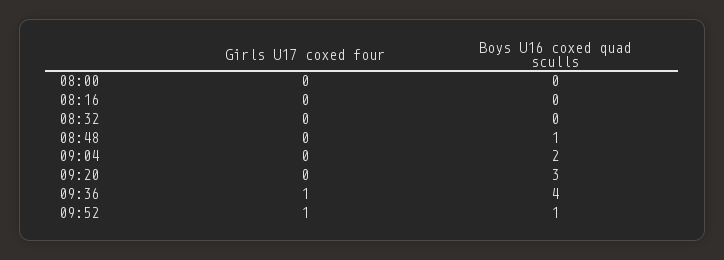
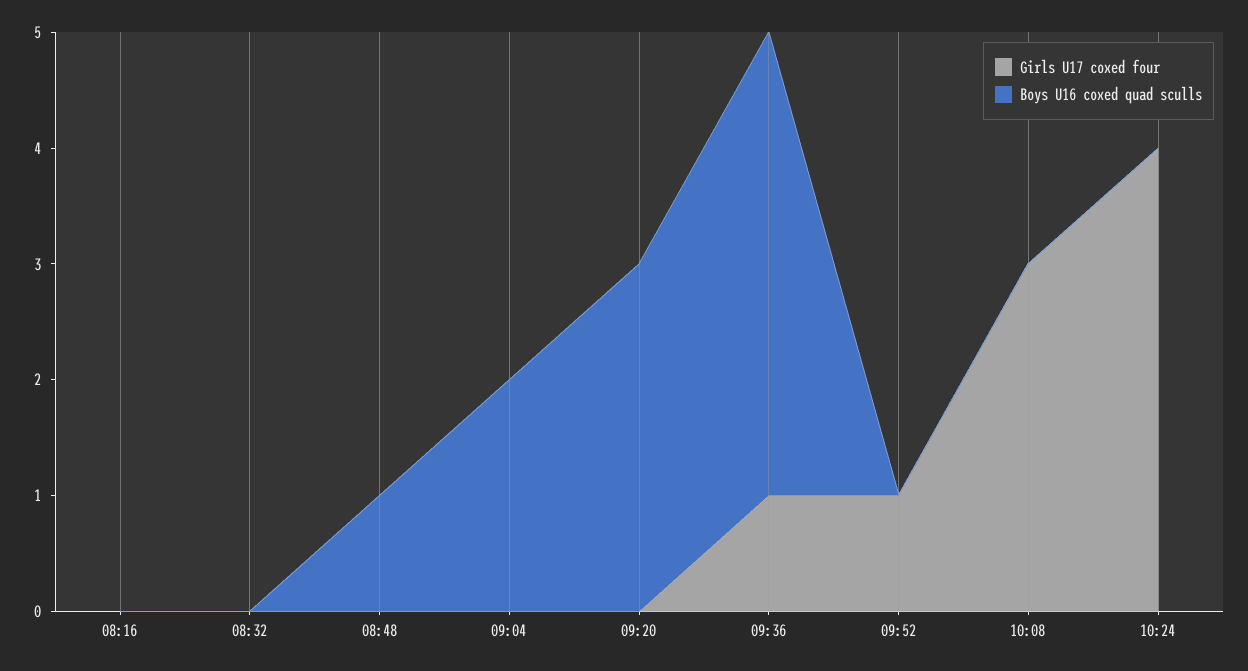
Girls U17 coxed four, 08:00: 0 -> none
Boys U16 coxed quad sculls, 08:00: 0 -> none
Boys U16 coxed quad sculls, 09:52: 1 -> 0
Girls U17 coxed four, 10:08: none -> 3
Boys U16 coxed quad sculls, 10:08: none -> 0
Girls U17 coxed four, 10:24: none -> 4
Boys U16 coxed quad sculls, 10:24: none -> 0

